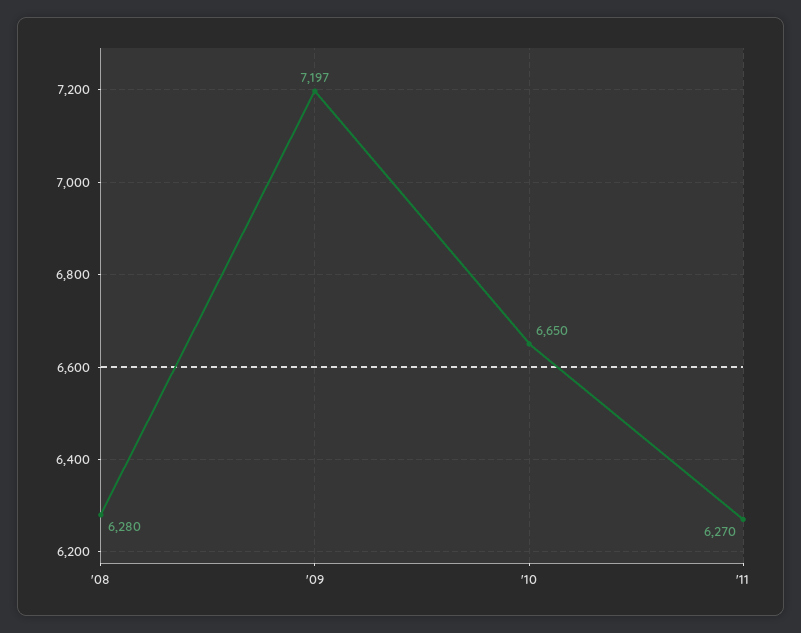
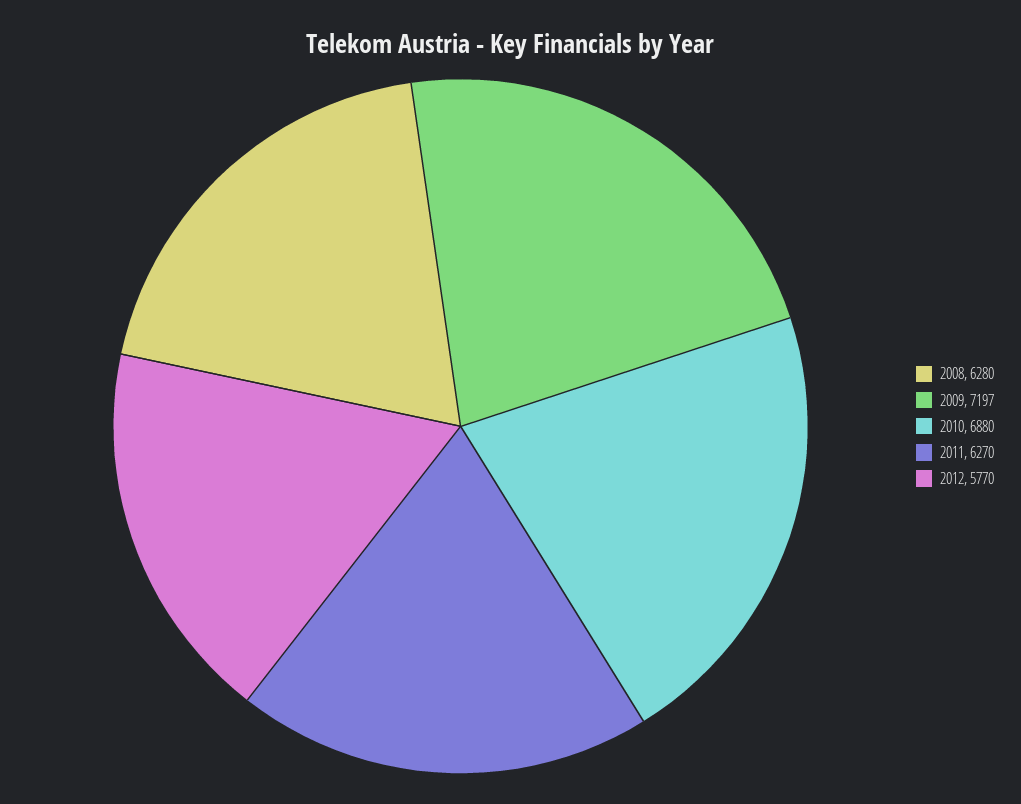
'10: 6650 -> 6880
2012: none -> 5770

